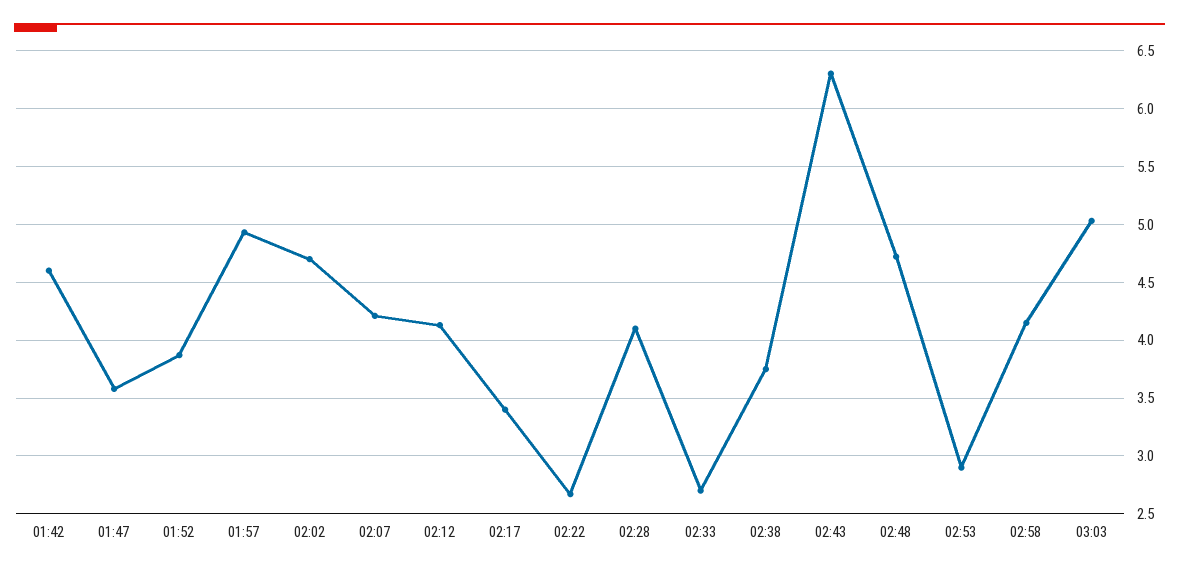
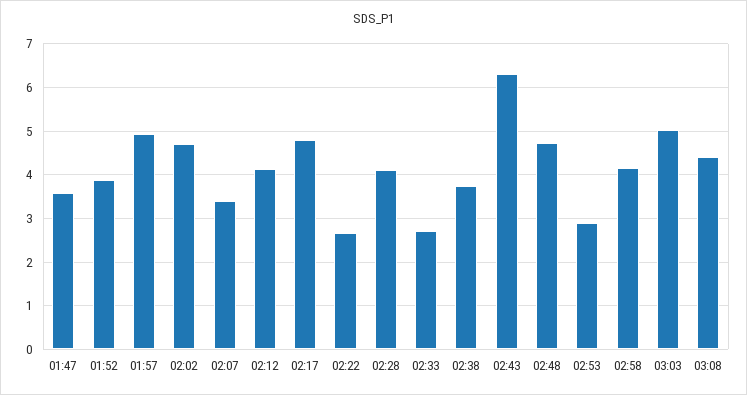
01:42: 4.6 -> none
02:07: 4.2 -> 3.4
02:17: 3.4 -> 4.8
03:08: none -> 4.4

